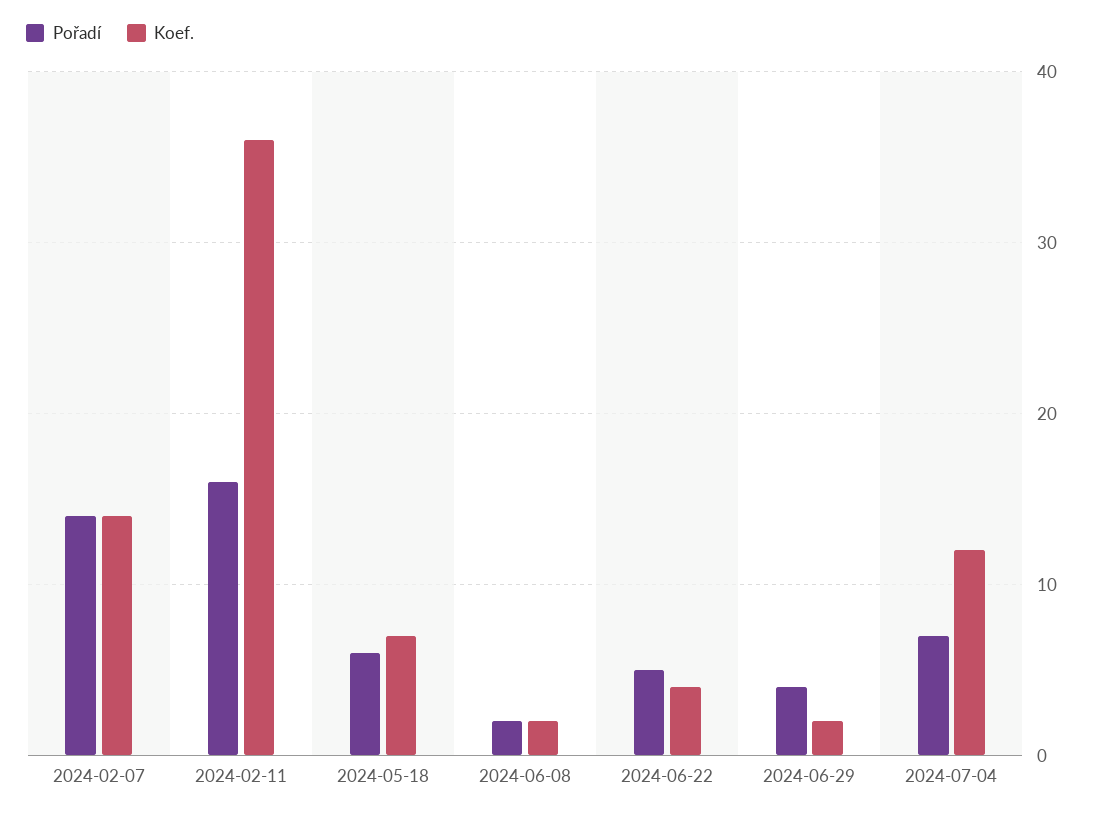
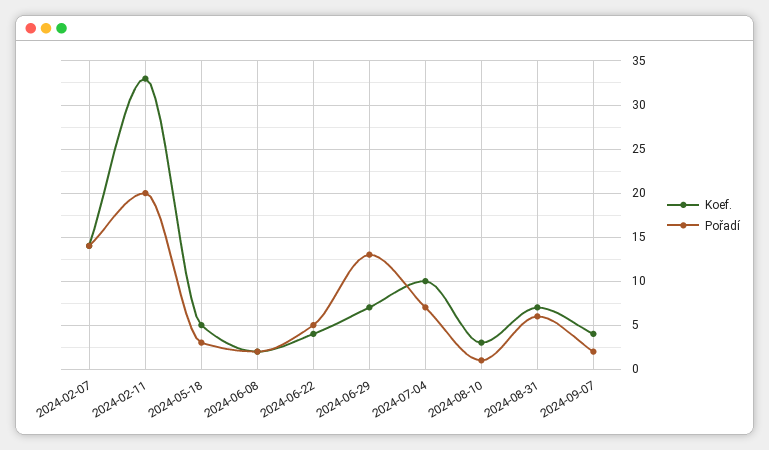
Pořadí, 2024-02-11: 16 -> 20
Koef., 2024-02-11: 36 -> 33
Pořadí, 2024-05-18: 6 -> 3
Koef., 2024-05-18: 7 -> 5
Pořadí, 2024-06-29: 4 -> 13
Koef., 2024-06-29: 2 -> 7
Koef., 2024-07-04: 12 -> 10
Koef., 2024-08-10: none -> 3
Pořadí, 2024-08-10: none -> 1
Koef., 2024-08-31: none -> 7
Pořadí, 2024-08-31: none -> 6
Koef., 2024-09-07: none -> 4
Pořadí, 2024-09-07: none -> 2

